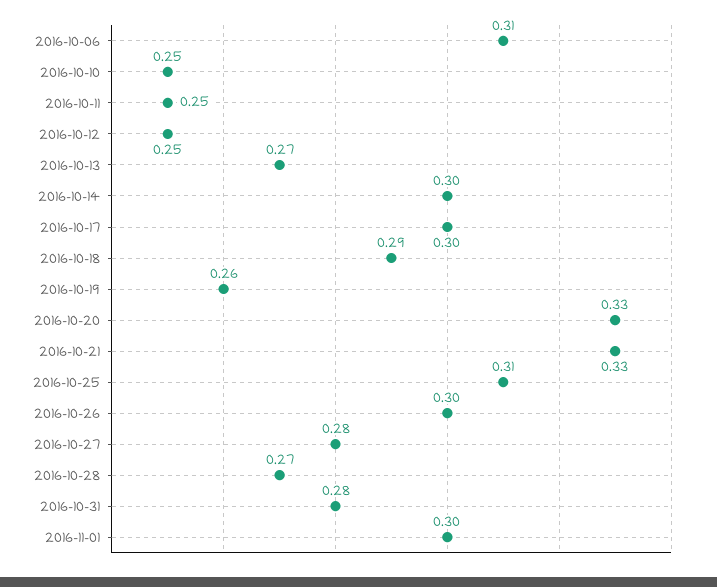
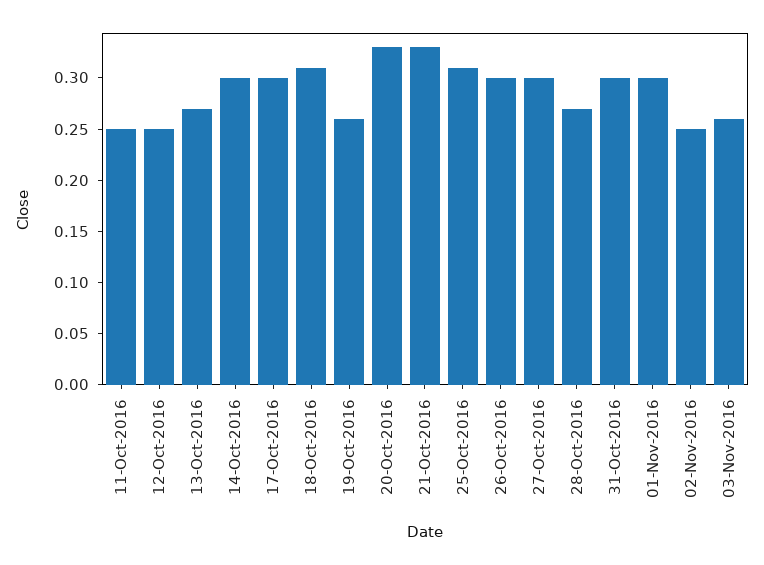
2016-10-06: 0.31 -> none
2016-10-10: 0.25 -> none
2016-10-18: 0.29 -> 0.31
2016-10-27: 0.28 -> 0.3
2016-10-31: 0.28 -> 0.3
02-Nov-2016: none -> 0.25
03-Nov-2016: none -> 0.26

